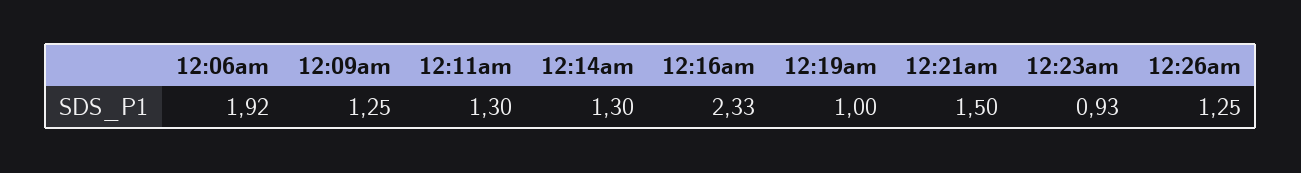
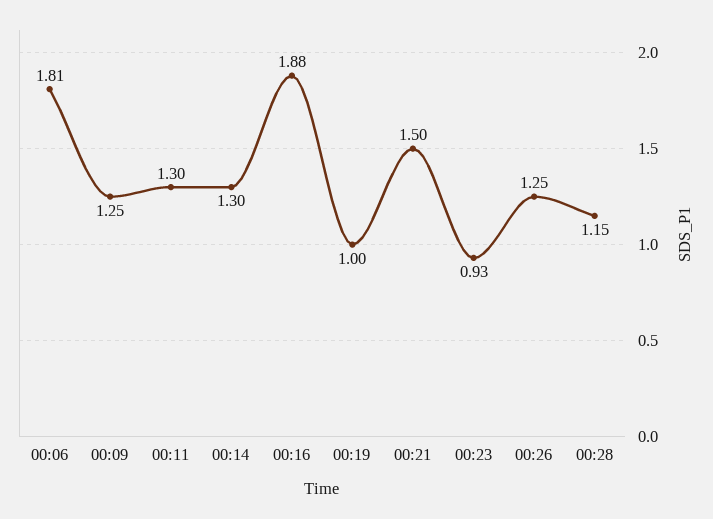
12:06am: 1.92 -> 1.81
12:16am: 2.33 -> 1.88
00:28: none -> 1.15

